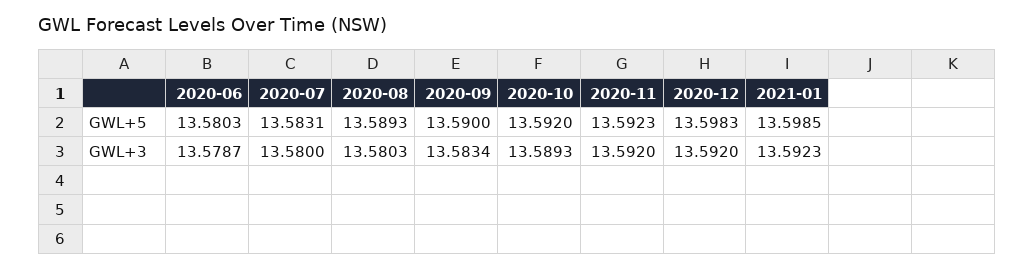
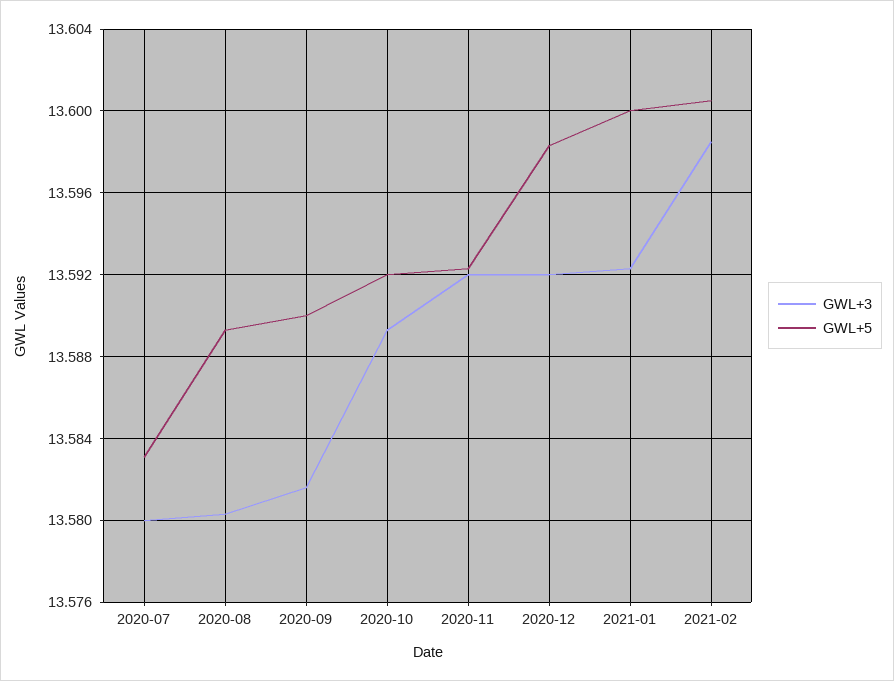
GWL+5, 2020-06: 13.5803 -> none
GWL+5, 2021-01: 13.5985 -> 13.6
GWL+3, 2020-06: 13.5787 -> none
GWL+3, 2020-09: 13.5834 -> 13.5815
GWL+3, 2021-02: none -> 13.5985
GWL+5, 2021-02: none -> 13.6005

